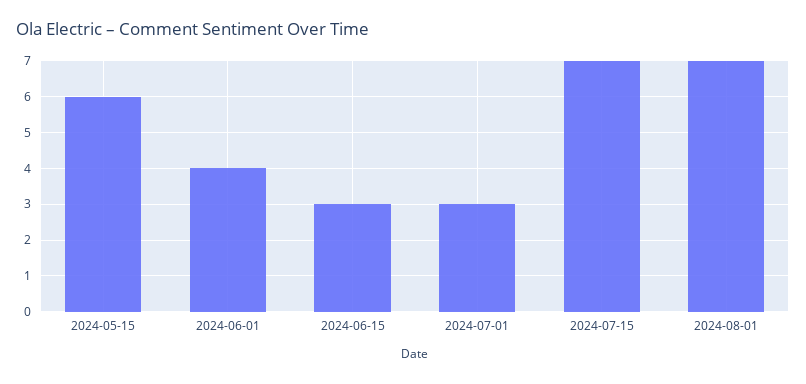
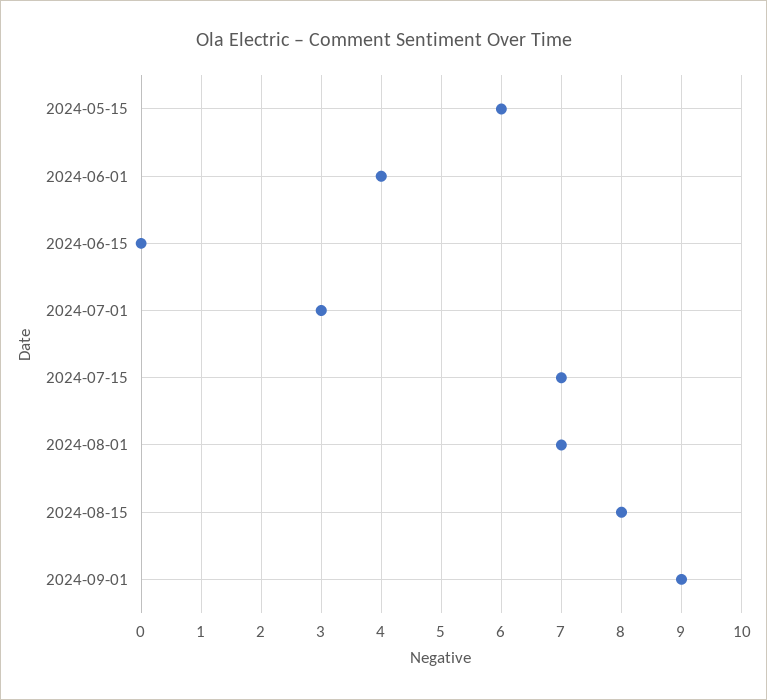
2024-06-15: 3 -> 0
2024-08-15: none -> 8
2024-09-01: none -> 9

